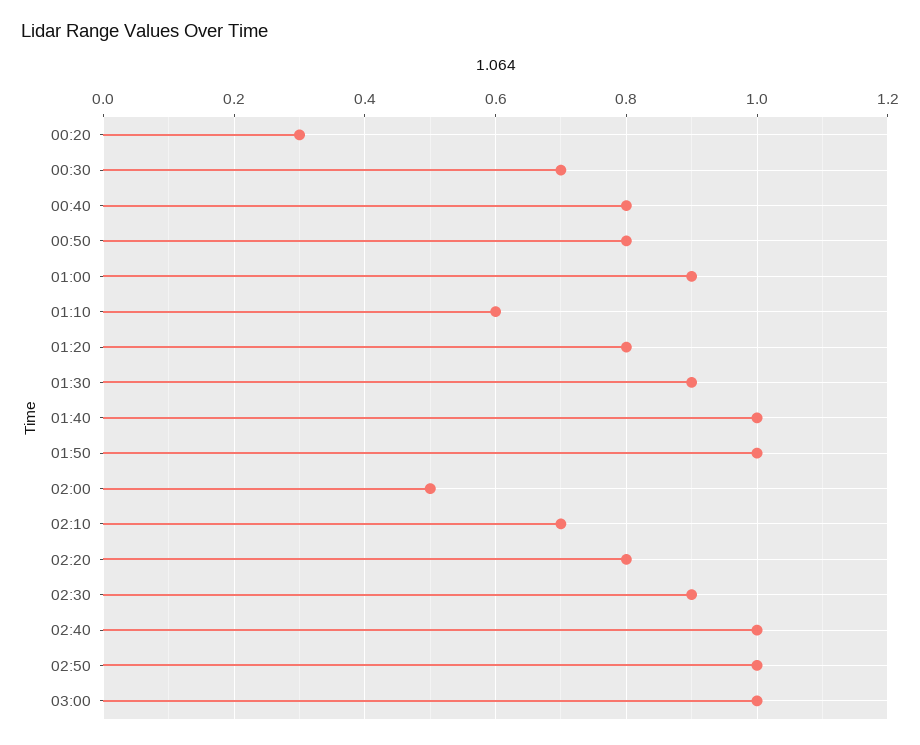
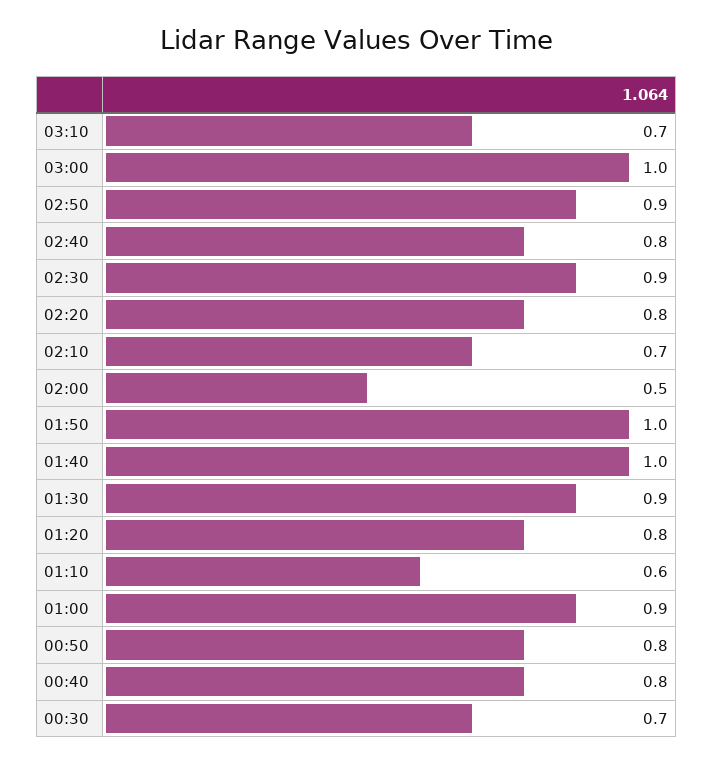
00:20: 0.3 -> none
02:40: 1 -> 0.8
02:50: 1 -> 0.9
03:10: none -> 0.7

